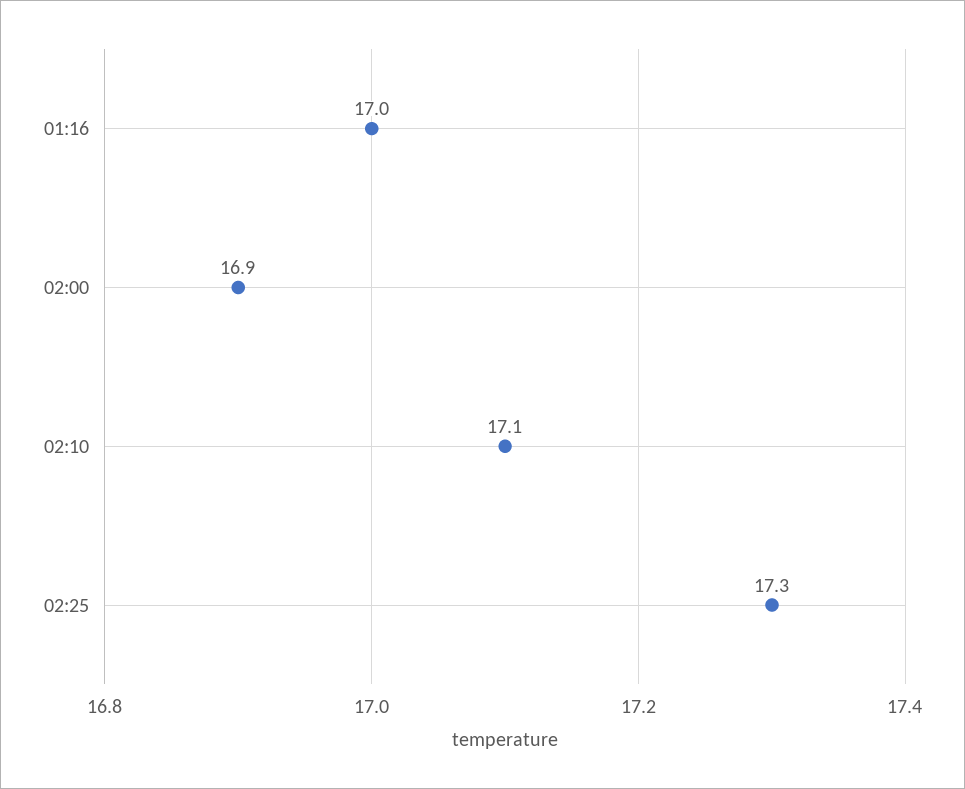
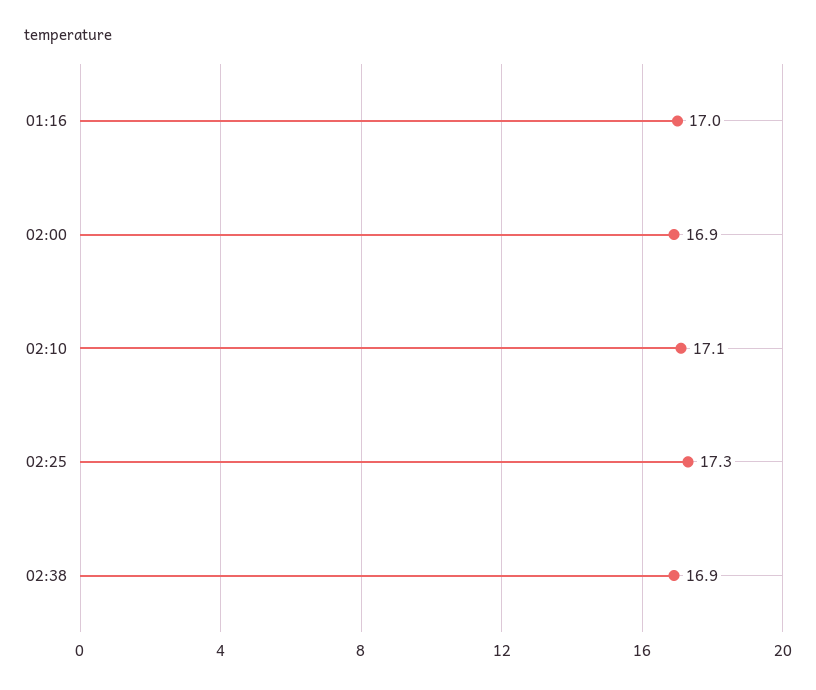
02:38: none -> 16.9

